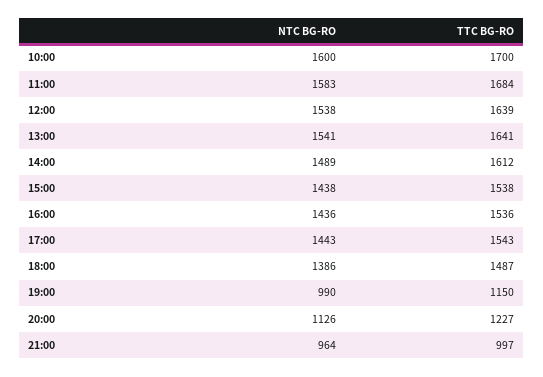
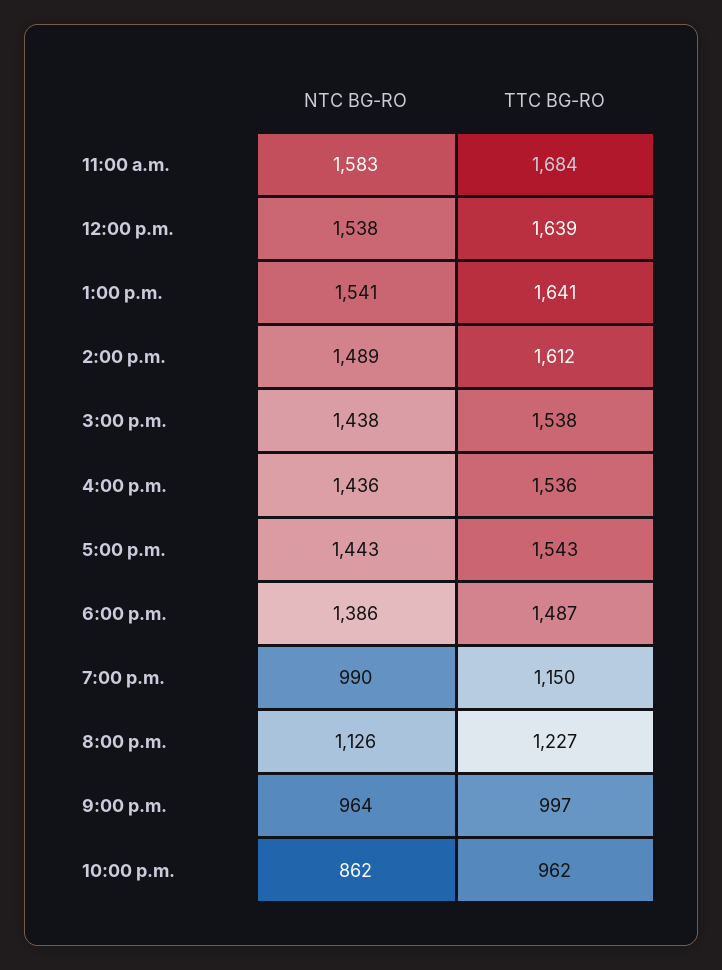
NTC BG-RO, 10:00: 1600 -> none
TTC BG-RO, 10:00: 1700 -> none
NTC BG-RO, 10:00 p.m.: none -> 862
TTC BG-RO, 10:00 p.m.: none -> 962

